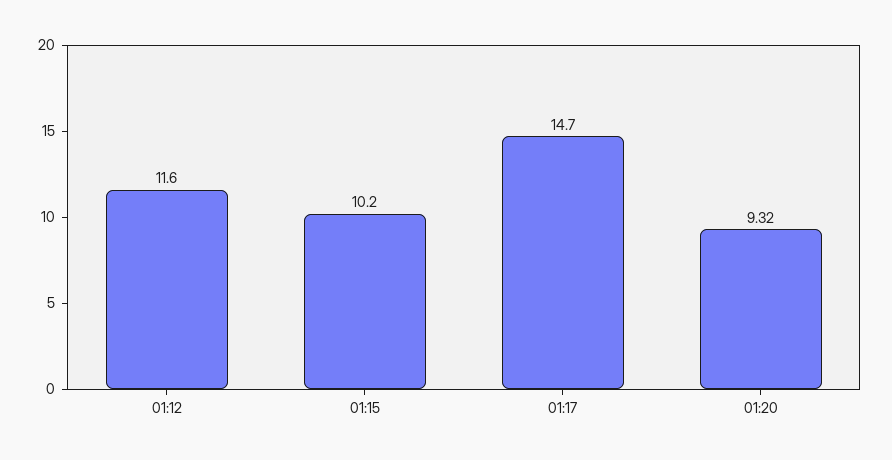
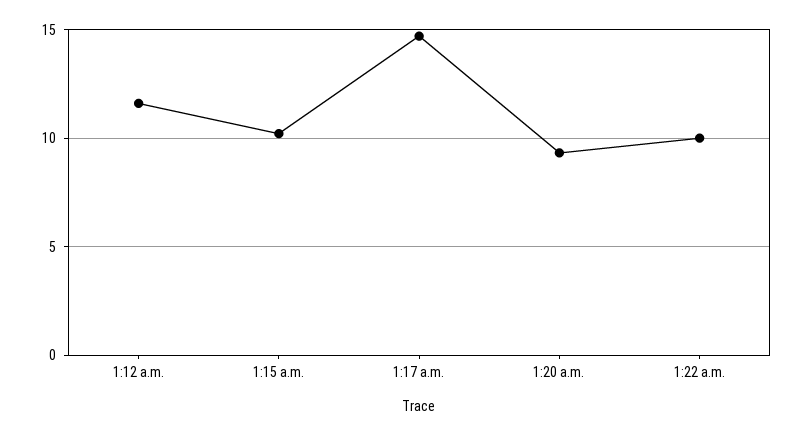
1:22 a.m.: none -> 10

